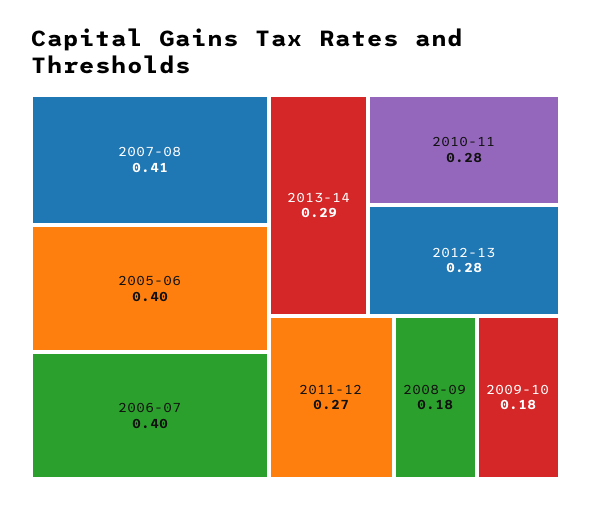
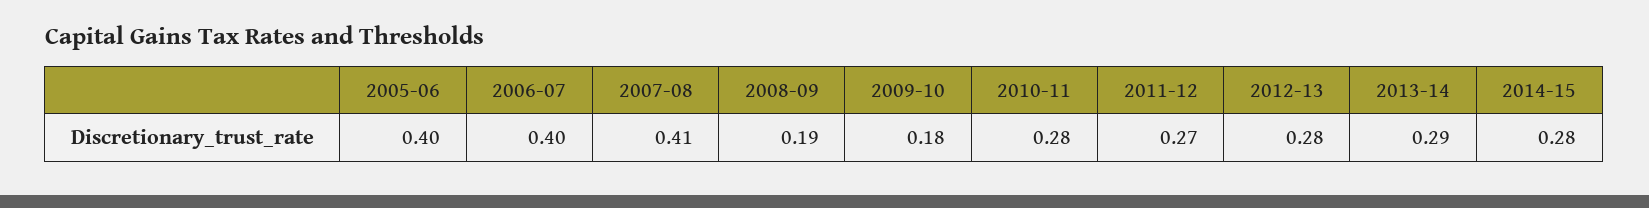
2008-09: 0.18 -> 0.19
2014-15: none -> 0.28

